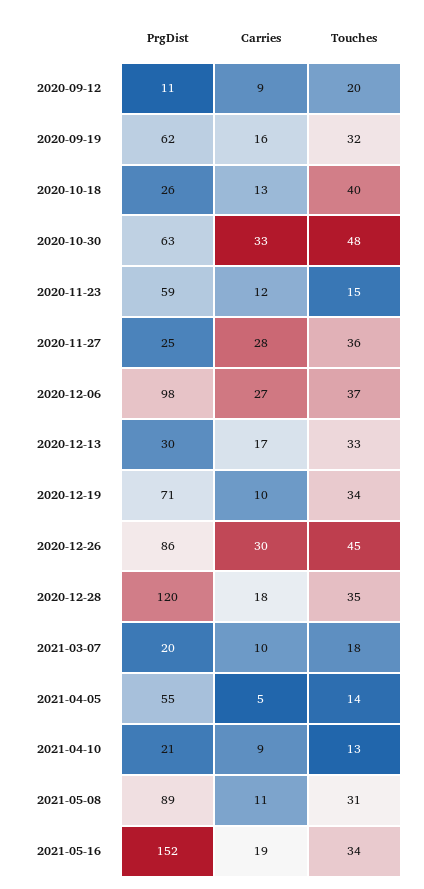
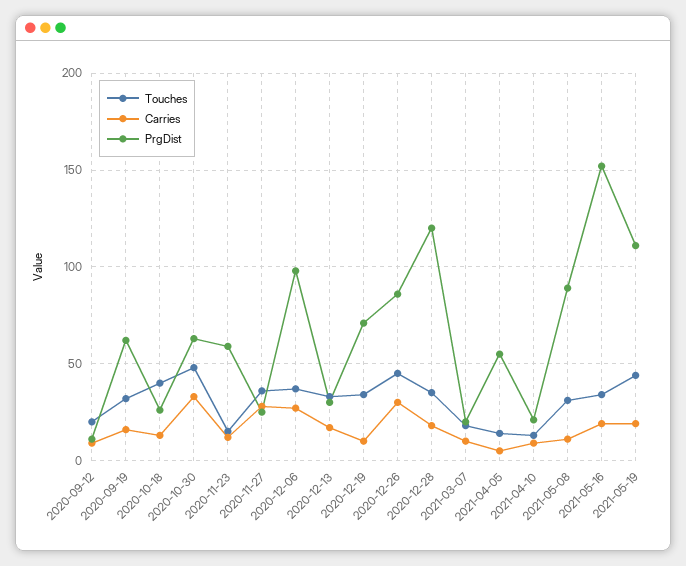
Touches, 2021-05-19: none -> 45
Carries, 2021-05-19: none -> 20
PrgDist, 2021-05-19: none -> 110

